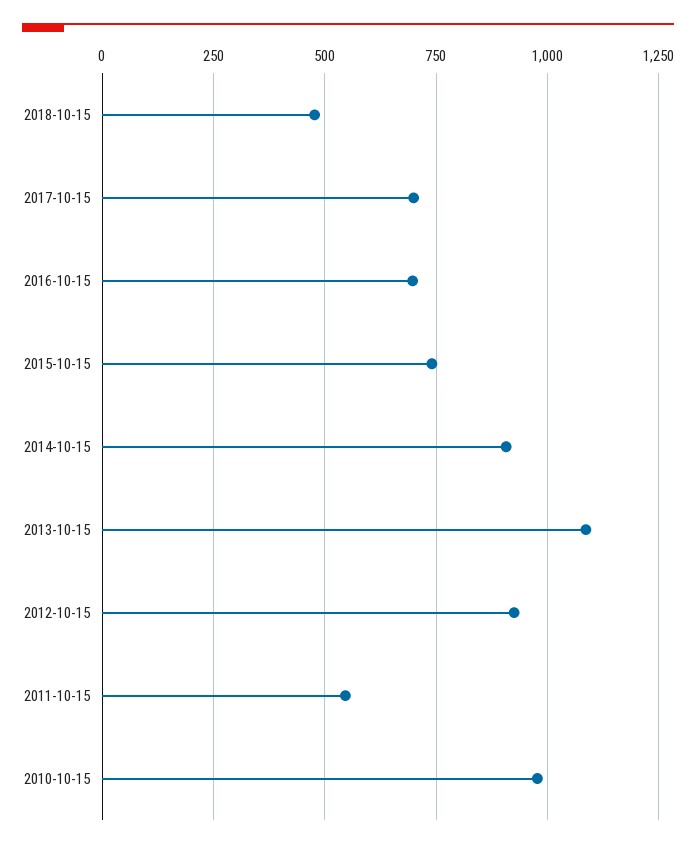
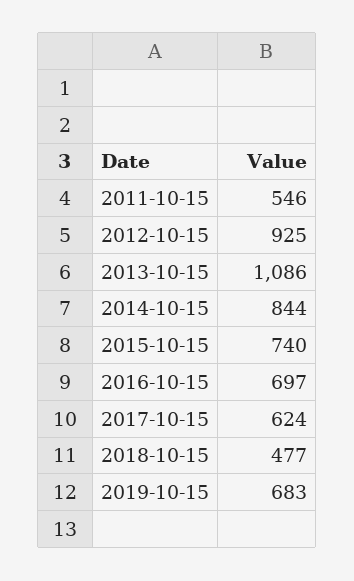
2017-10-15: 700 -> 624
2014-10-15: 900 -> 844
2010-10-15: 975 -> none
2019-10-15: none -> 683

